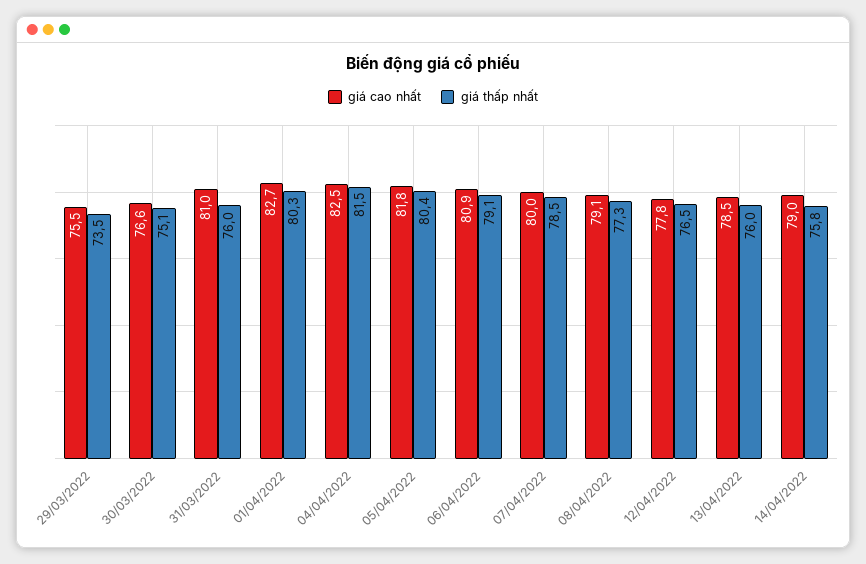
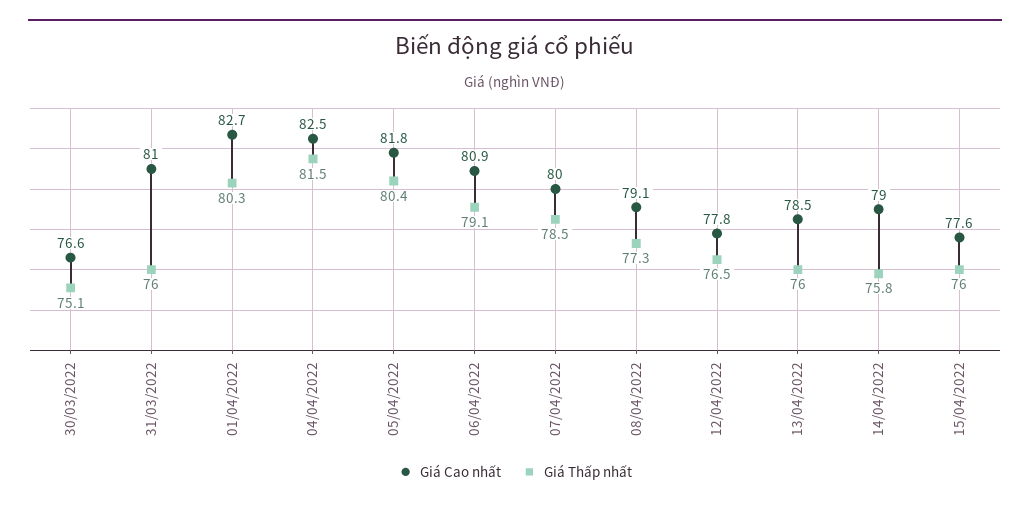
giá cao nhất, 29/03/2022: 75.5 -> none
giá thấp nhất, 29/03/2022: 73.5 -> none
giá cao nhất, 15/04/2022: none -> 77.6
giá thấp nhất, 15/04/2022: none -> 76

